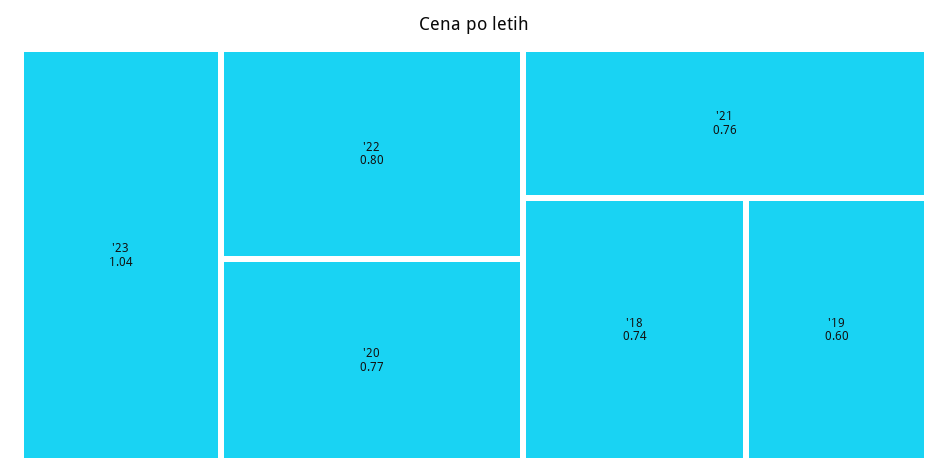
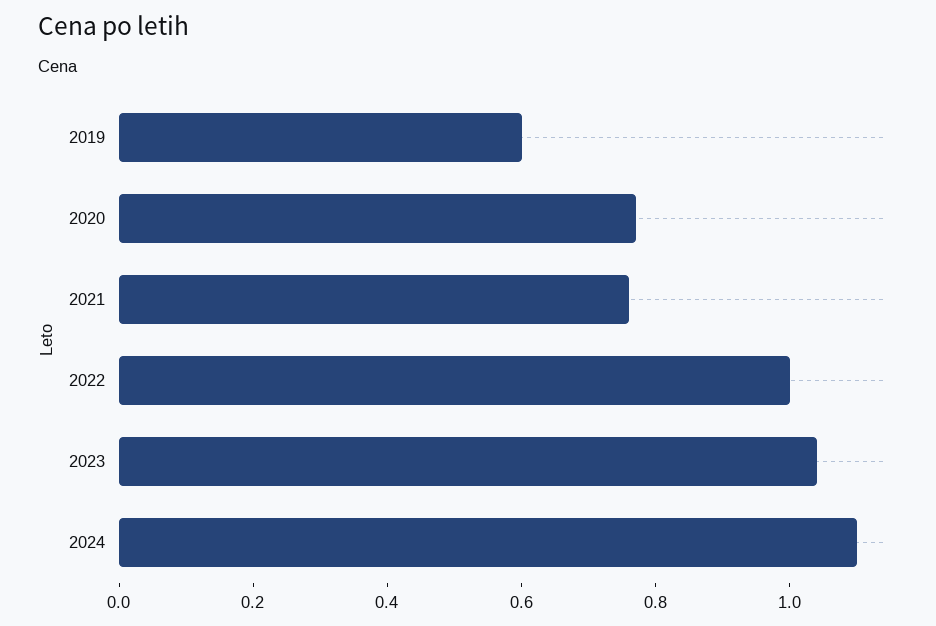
'22: 0.8 -> 1
'18: 0.74 -> none
2024: none -> 1.1

